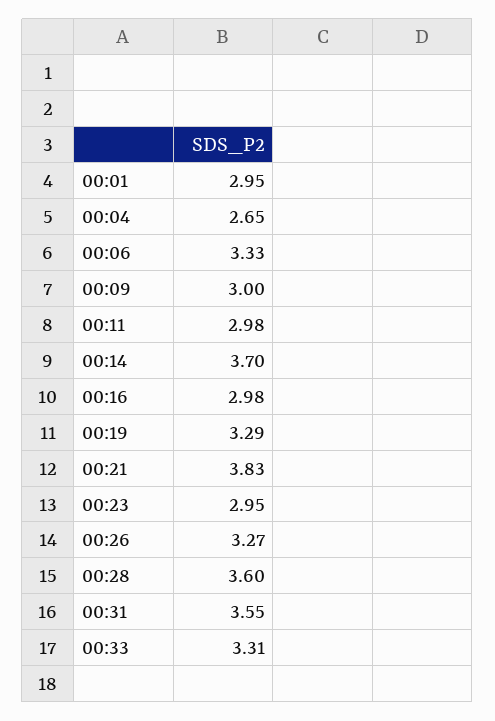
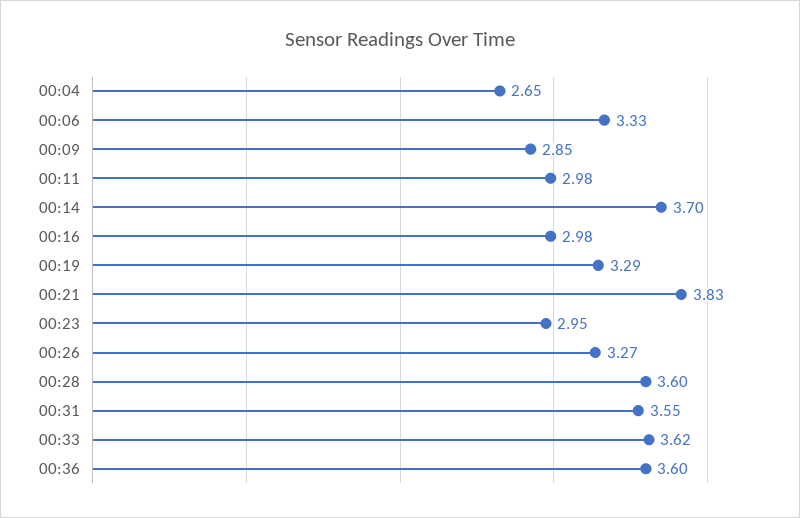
00:01: 2.95 -> none
00:09: 3 -> 2.85
00:33: 3.31 -> 3.62
00:36: none -> 3.6

